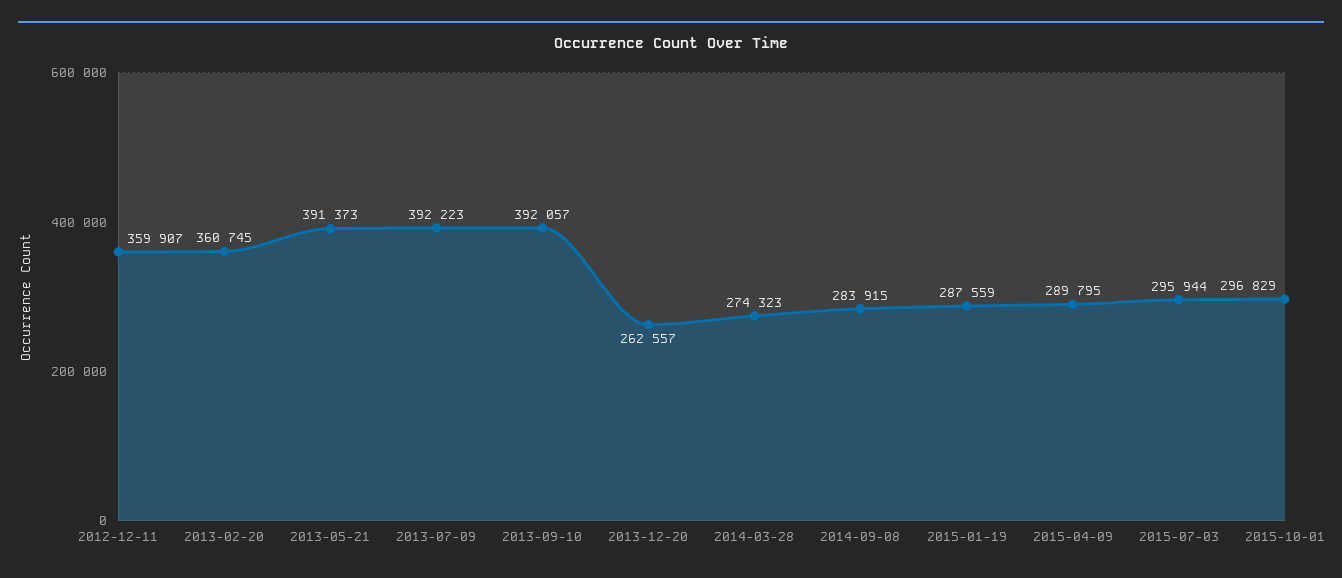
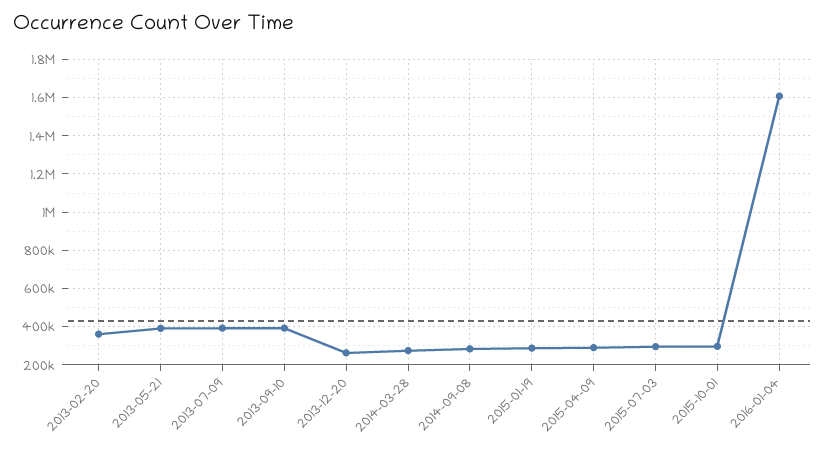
2012-12-11: 359907 -> none
2016-01-04: none -> 1600000

